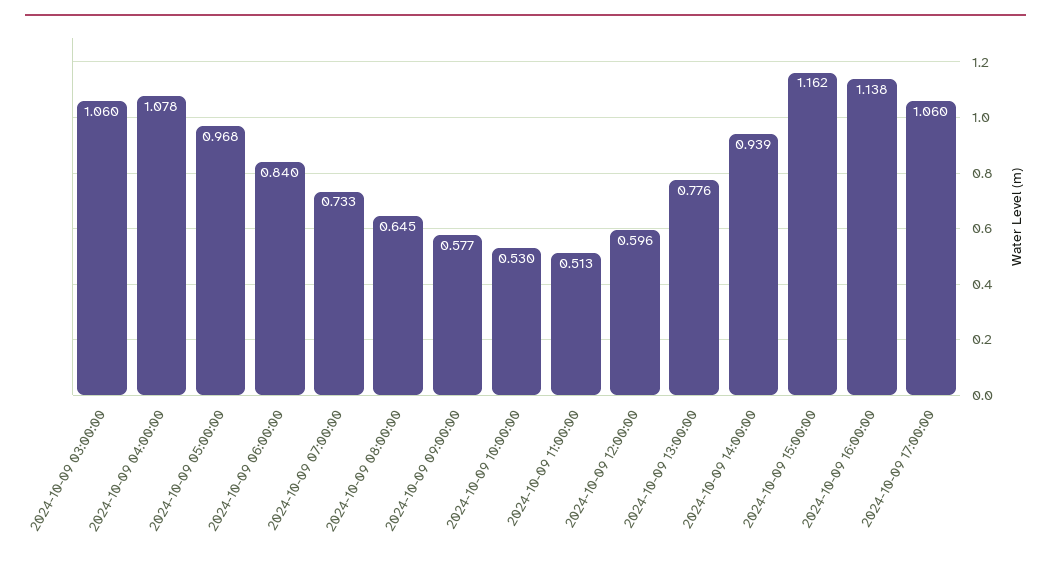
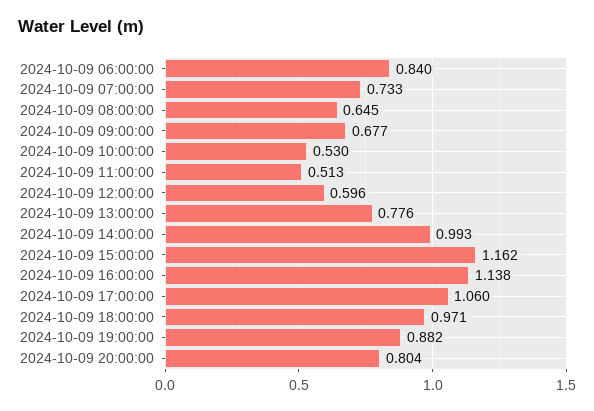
2024-10-09 03:00:00: 1.06 -> none
2024-10-09 04:00:00: 1.078 -> none
2024-10-09 05:00:00: 0.968 -> none
2024-10-09 09:00:00: 0.577 -> 0.677
2024-10-09 14:00:00: 0.939 -> 0.993
2024-10-09 18:00:00: none -> 0.971
2024-10-09 19:00:00: none -> 0.882
2024-10-09 20:00:00: none -> 0.804

